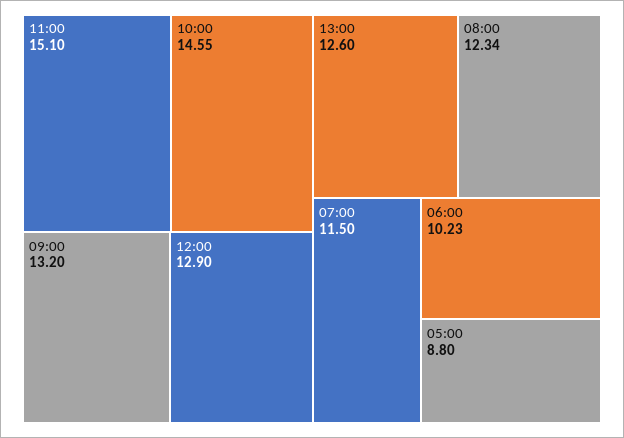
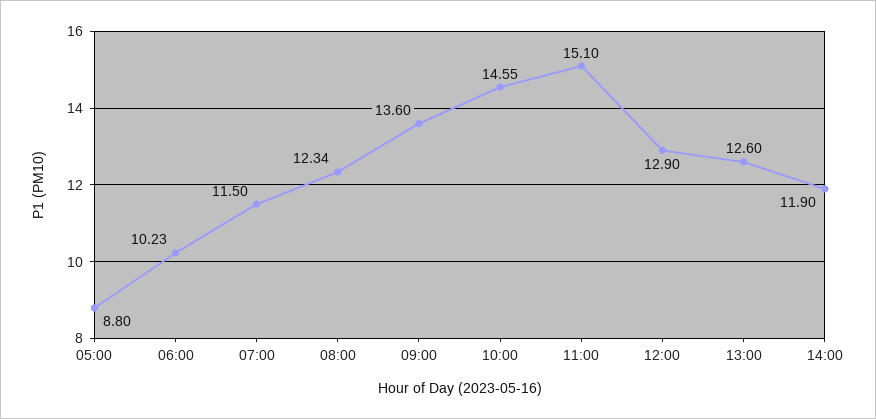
09:00: 13.2 -> 13.6
14:00: none -> 11.9

